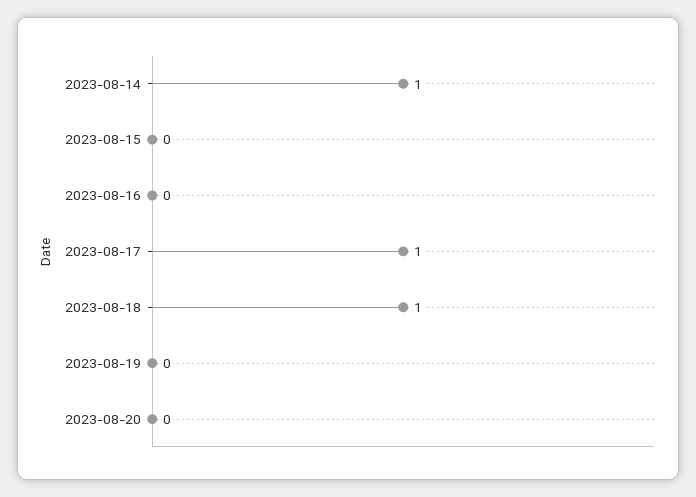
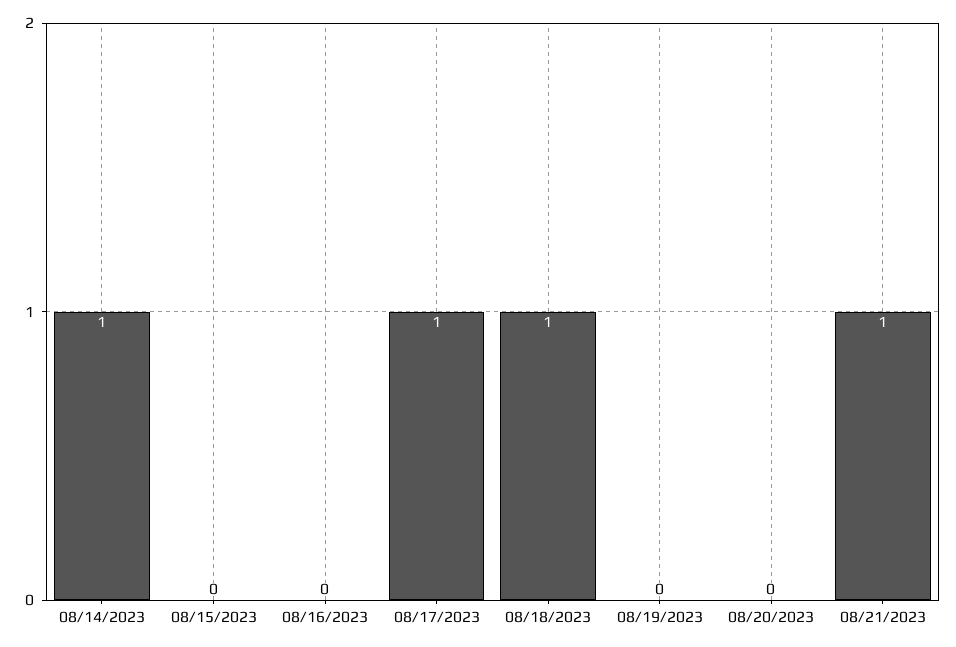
08/21/2023: none -> 1

